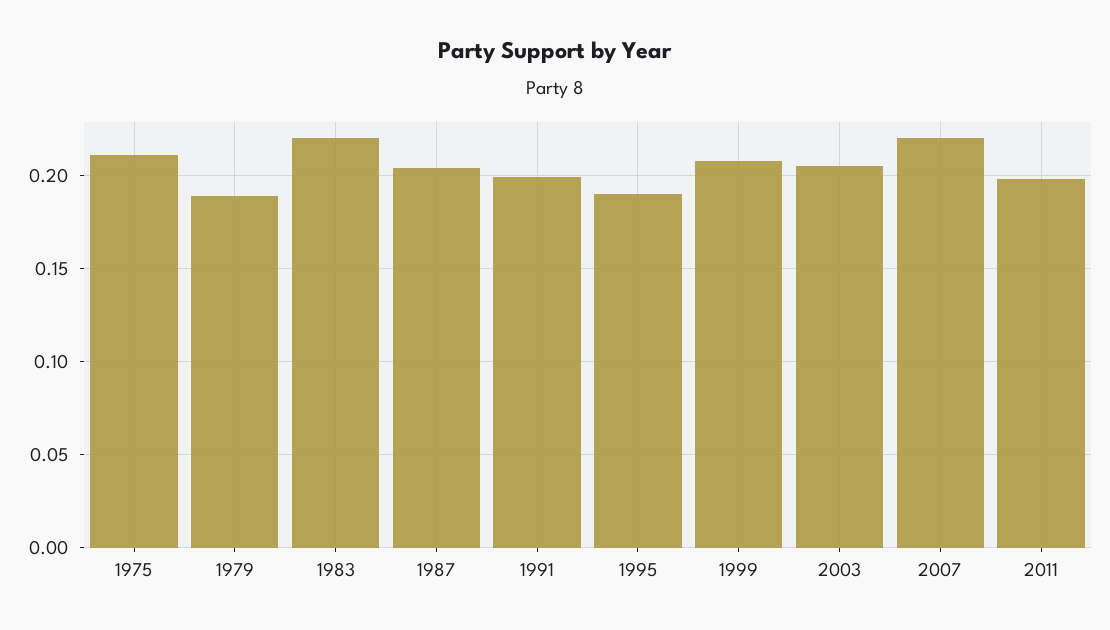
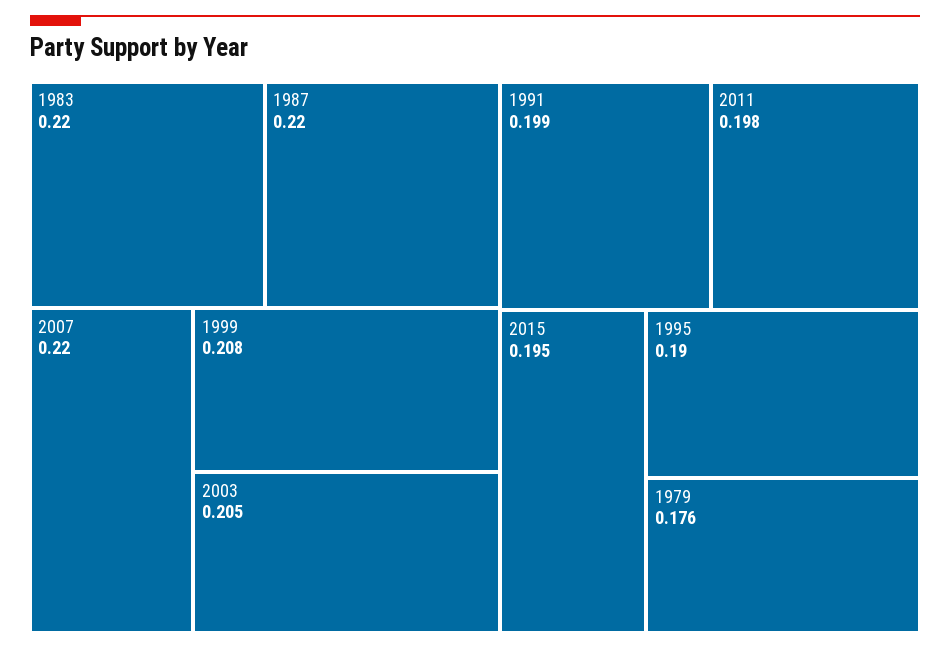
1975: 0.21 -> none
1979: 0.19 -> 0.176
1987: 0.205 -> 0.22
2015: none -> 0.195

